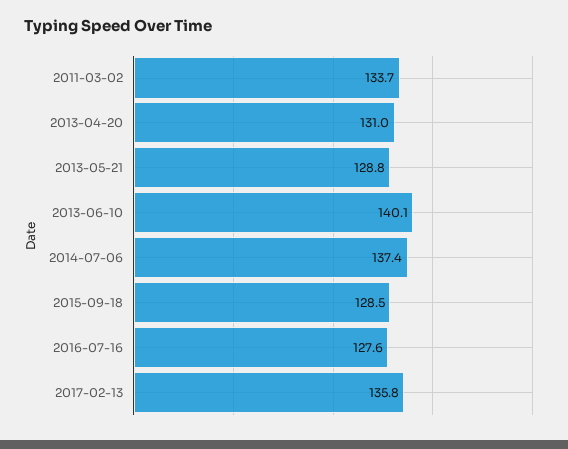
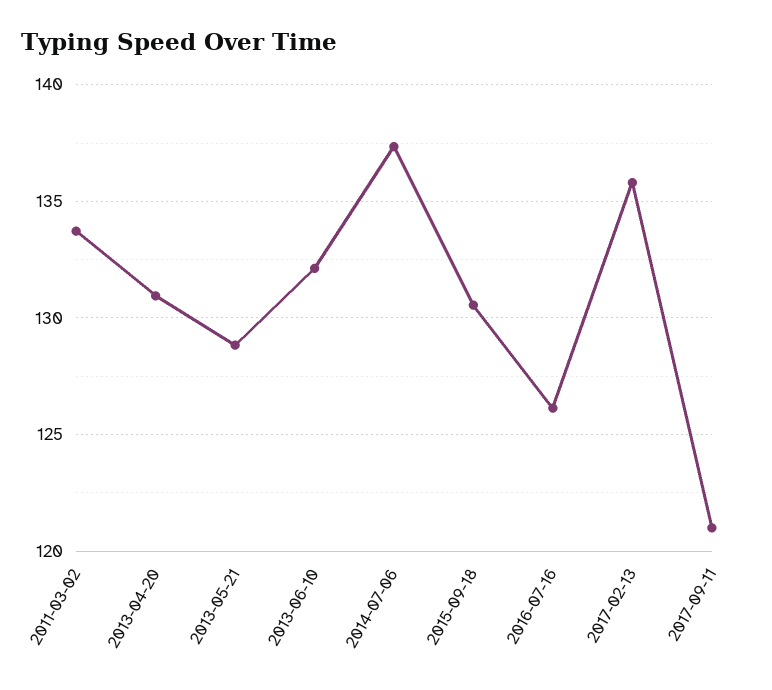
2013-06-10: 140.1 -> 132
2015-09-18: 128.5 -> 130.5
2016-07-16: 127.6 -> 126
2017-09-11: none -> 121

